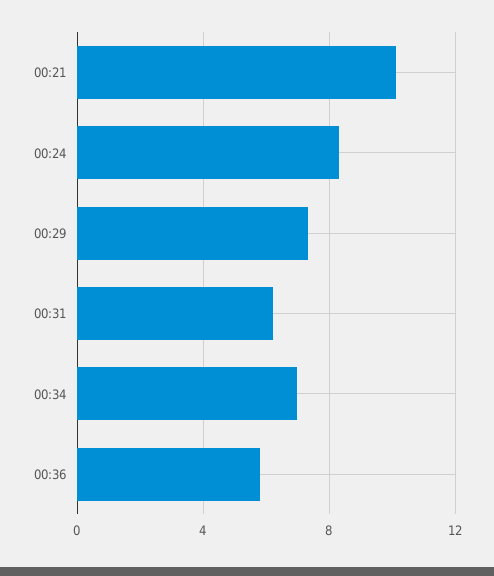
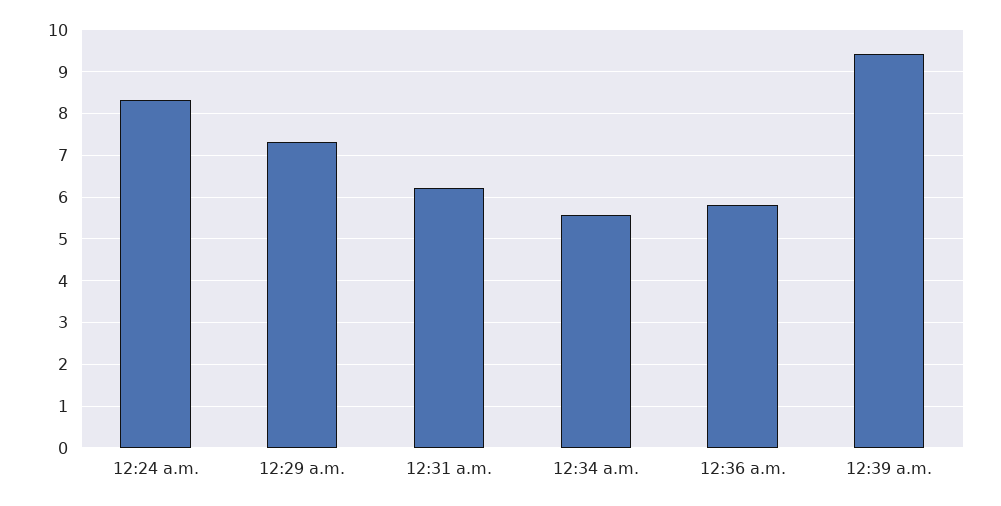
00:21: 10 -> none
00:34: 7 -> 5.6
12:39 a.m.: none -> 9.4

